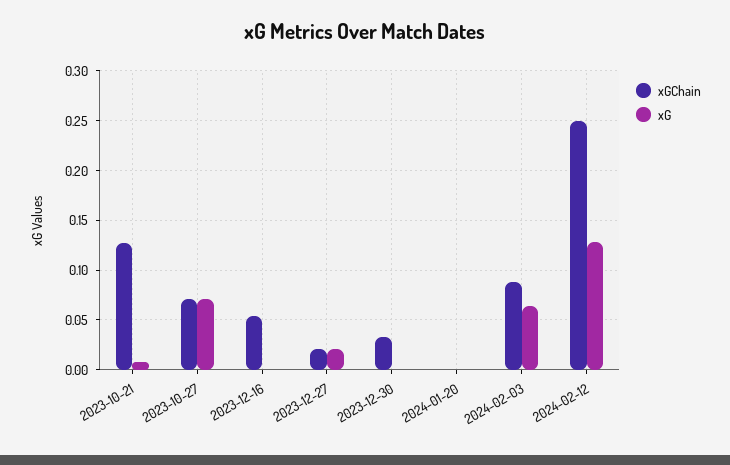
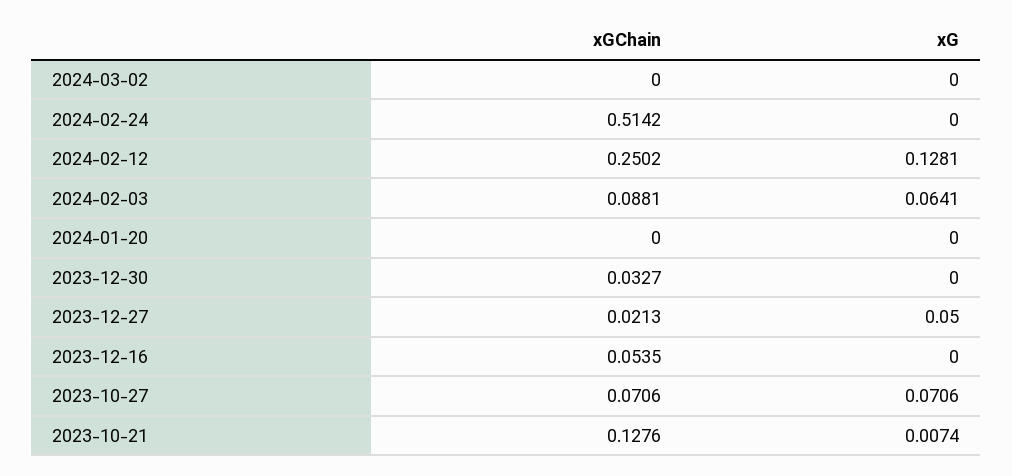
xG, 2023-12-27: 0.02 -> 0.05
xGChain, 2024-03-02: none -> 0
xG, 2024-03-02: none -> 0
xGChain, 2024-02-24: none -> 0.5142
xG, 2024-02-24: none -> 0

